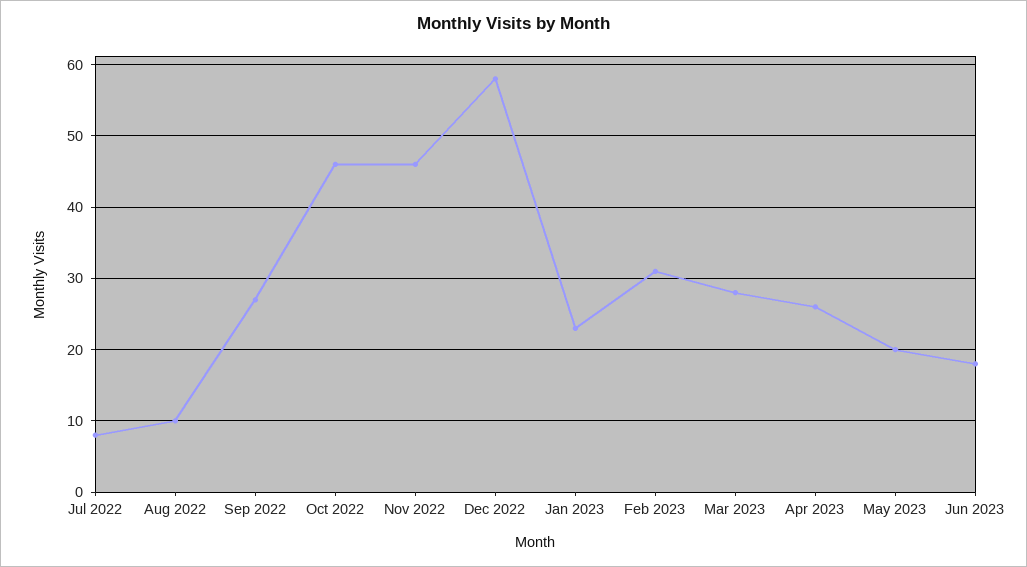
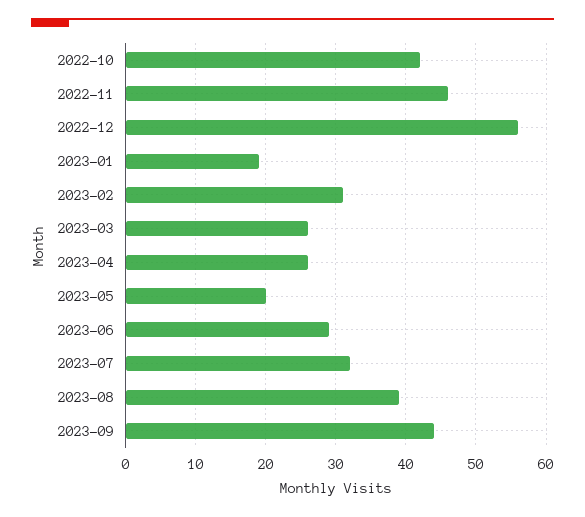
Jul 2022: 8 -> none
Aug 2022: 10 -> none
Sep 2022: 27 -> none
Oct 2022: 46 -> 42
Dec 2022: 58 -> 56
Jan 2023: 23 -> 19
Mar 2023: 28 -> 26
Jun 2023: 18 -> 29
2023-07: none -> 32
2023-08: none -> 39
2023-09: none -> 44

